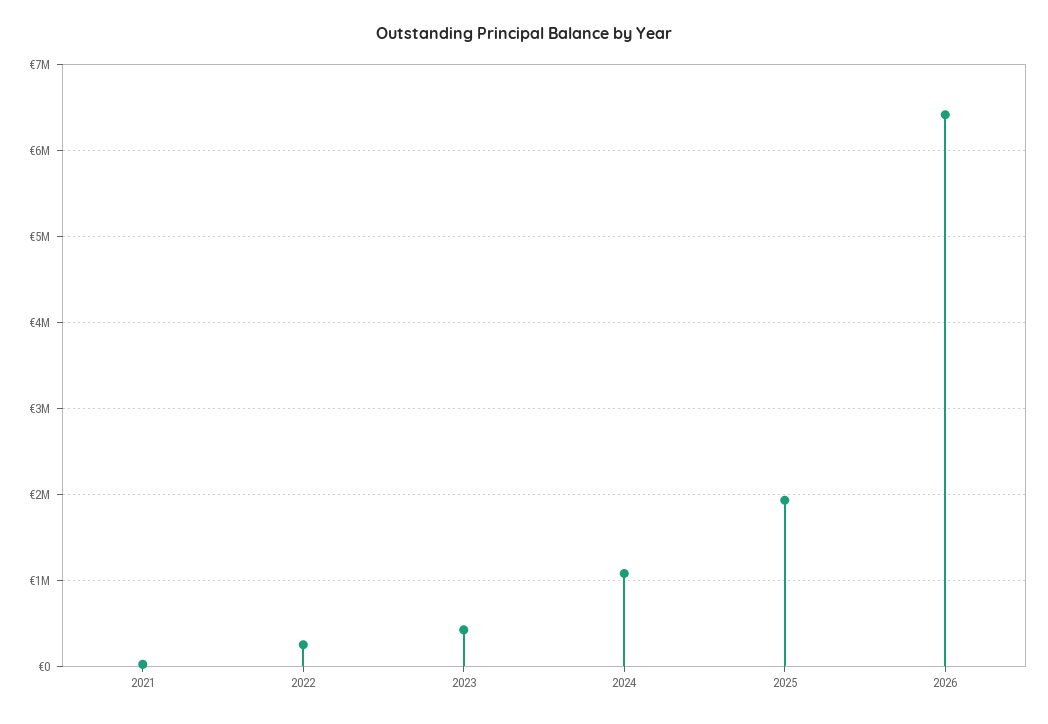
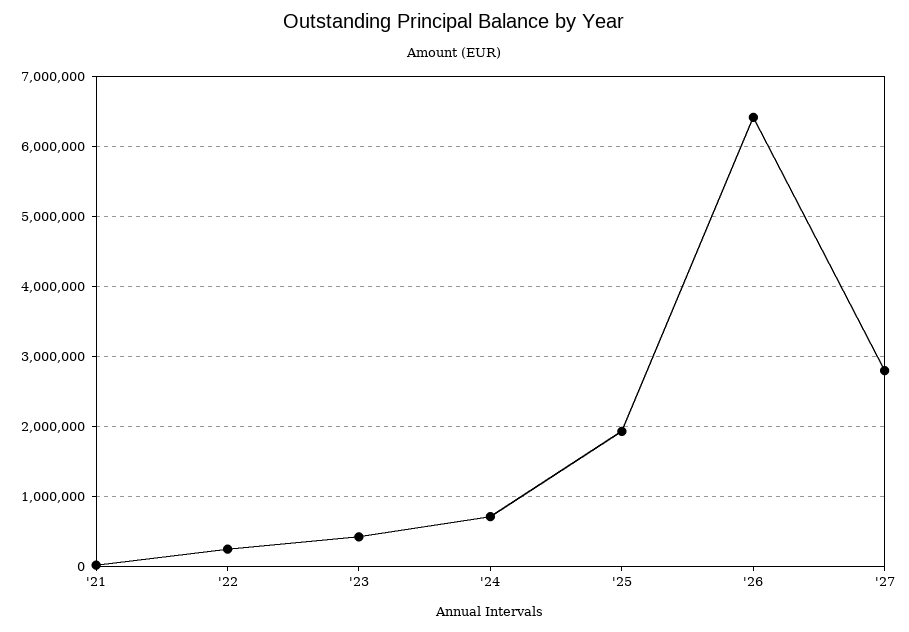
2024: 1100000 -> 700000
'27: none -> 2800000

